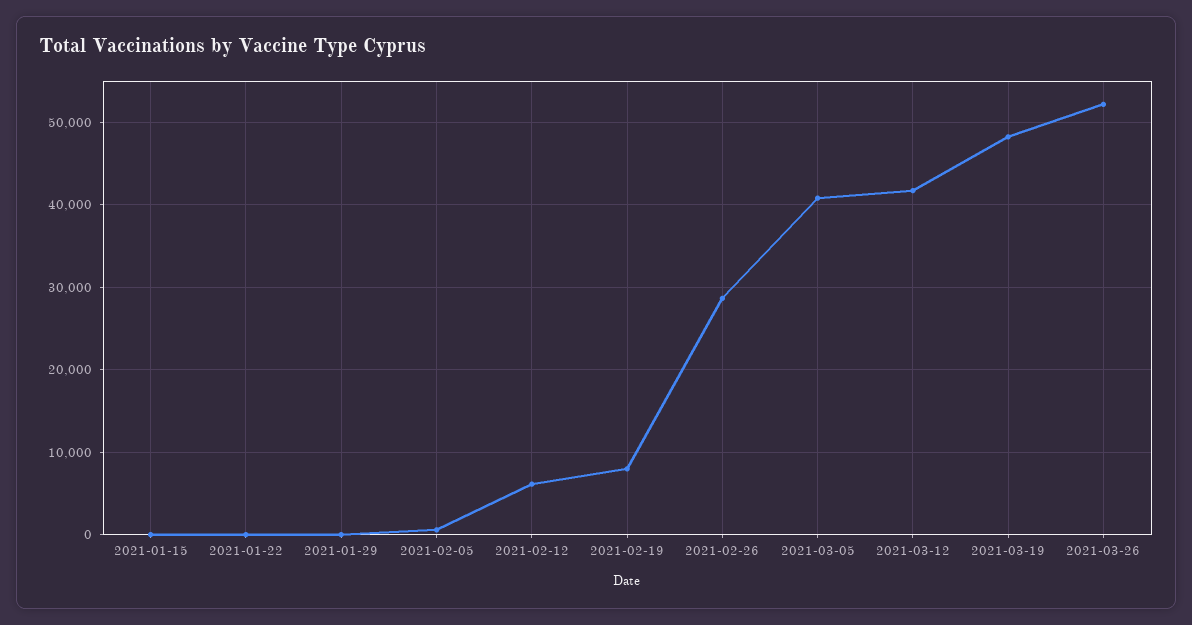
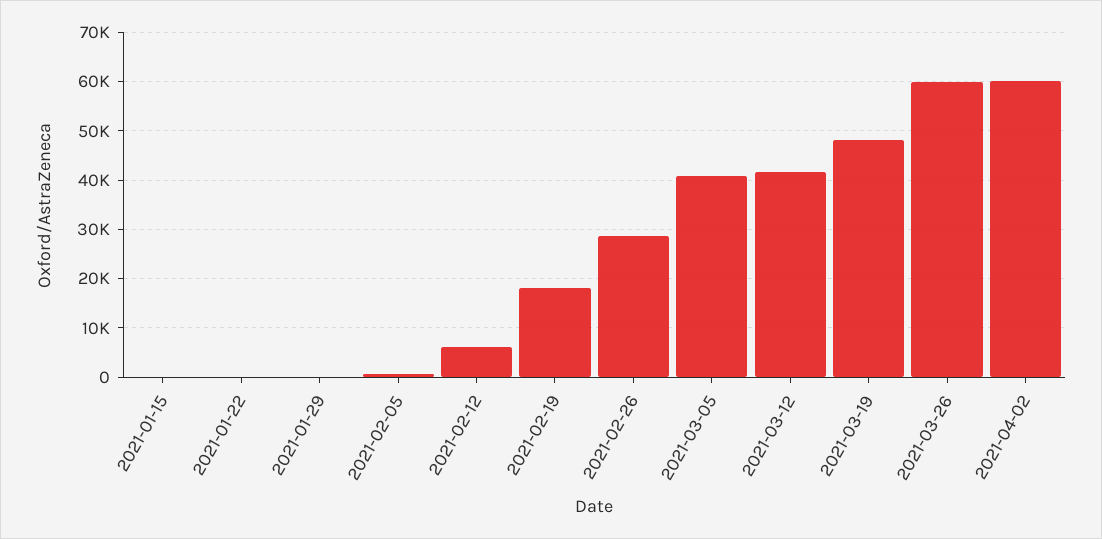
2021-02-19: 8000 -> 18000
2021-03-26: 52000 -> 60000
2021-04-02: none -> 60000

